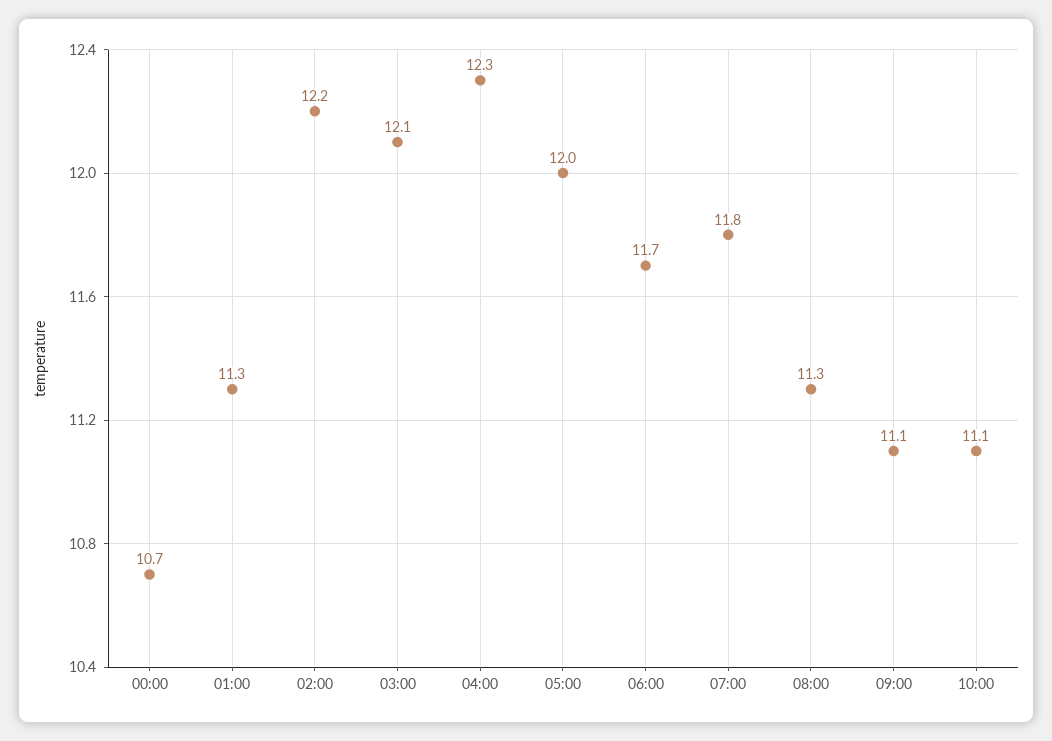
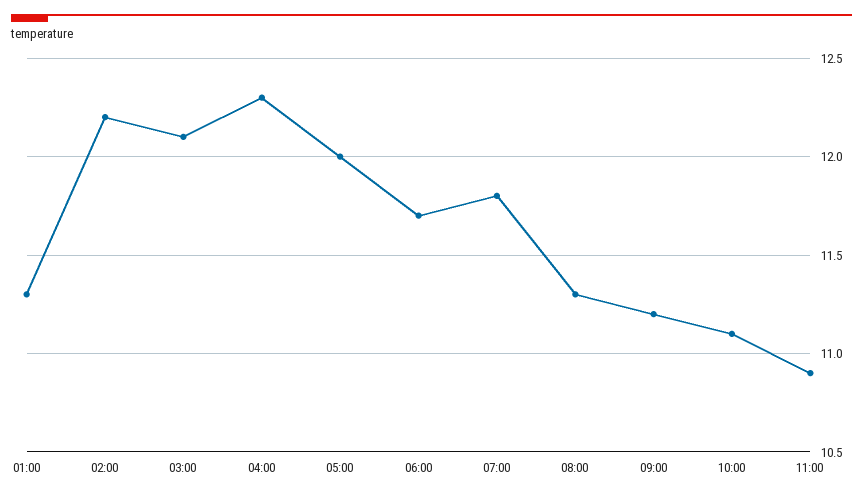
00:00: 10.7 -> none
09:00: 11.1 -> 11.2
11:00: none -> 10.9

